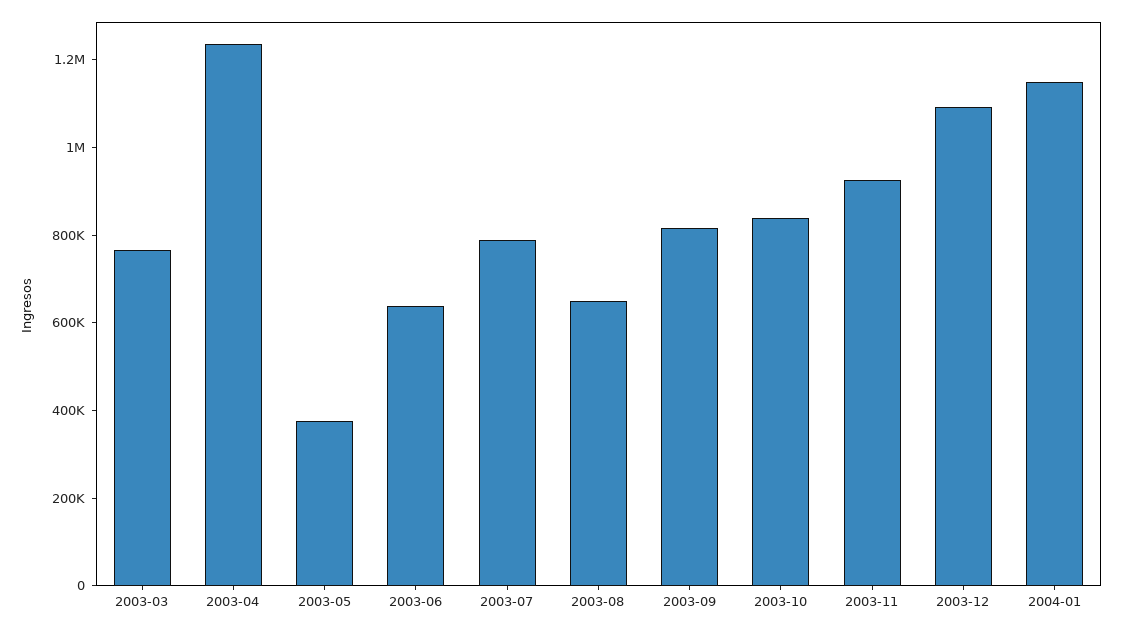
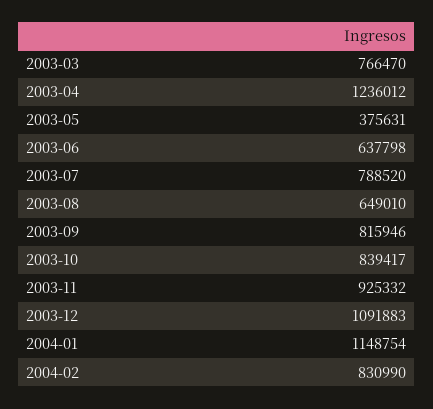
2004-02: none -> 830990

